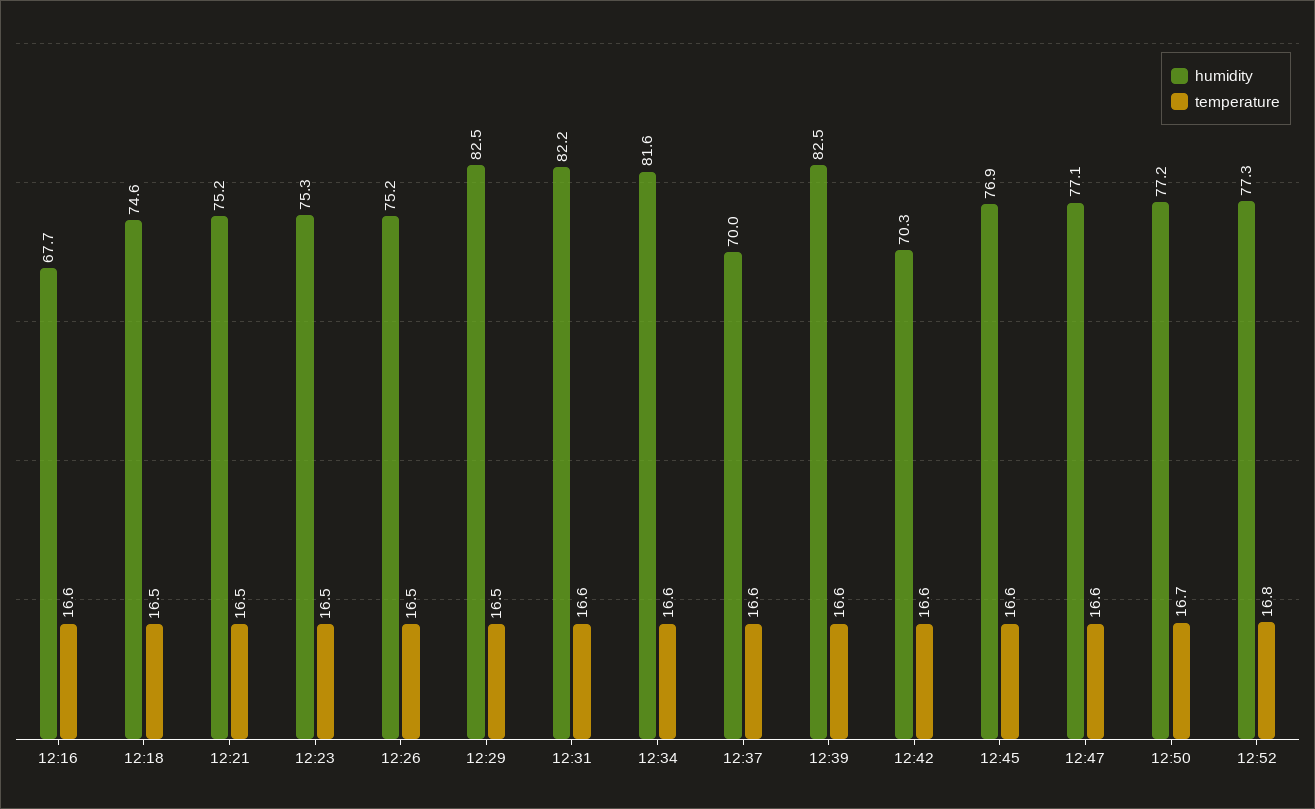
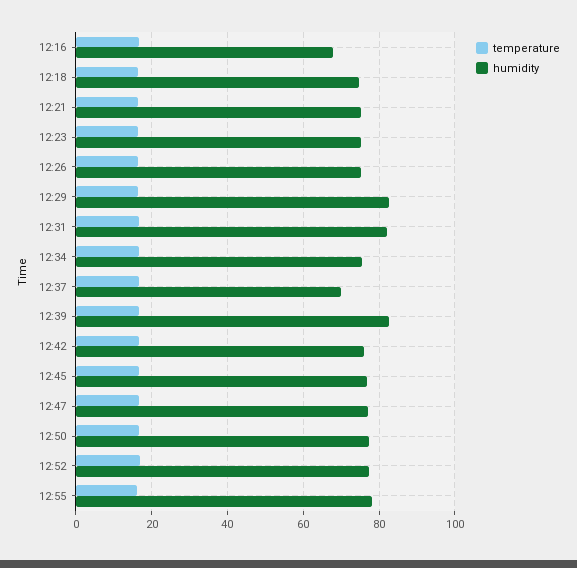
humidity, 12:34: 81.6 -> 76
humidity, 12:42: 70.3 -> 76
temperature, 12:55: none -> 16
humidity, 12:55: none -> 78

